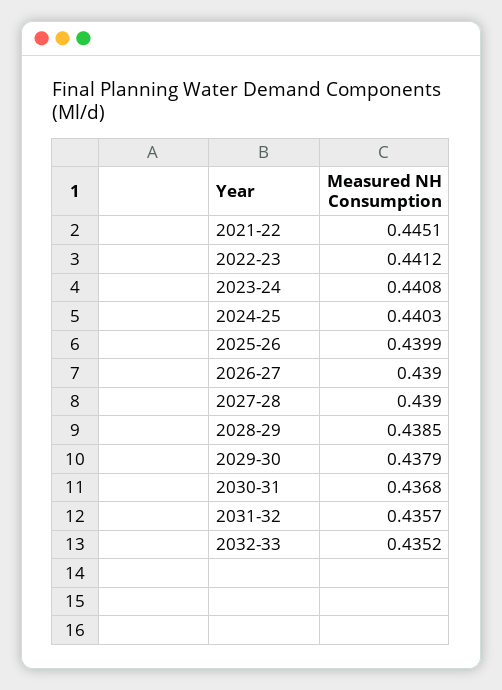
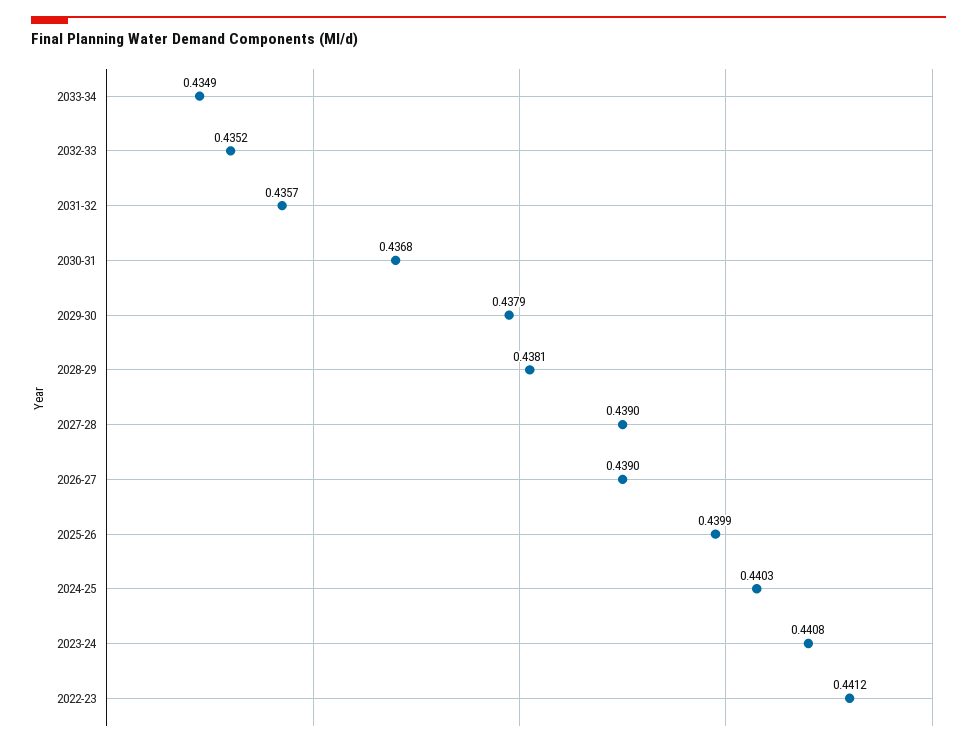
2021-22: 0.4451 -> none
2028-29: 0.4385 -> 0.4381
2033-34: none -> 0.4349

